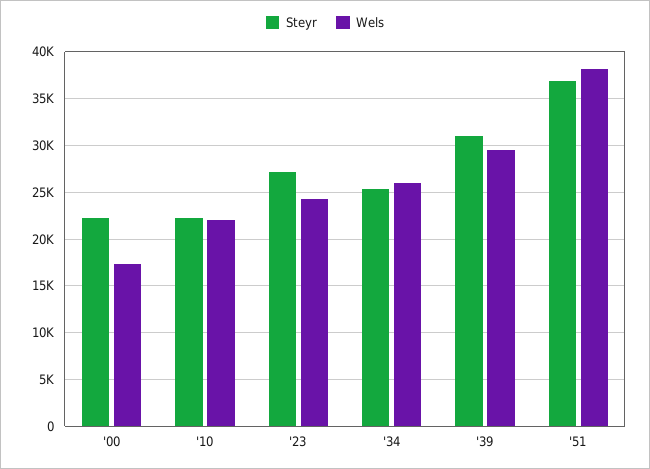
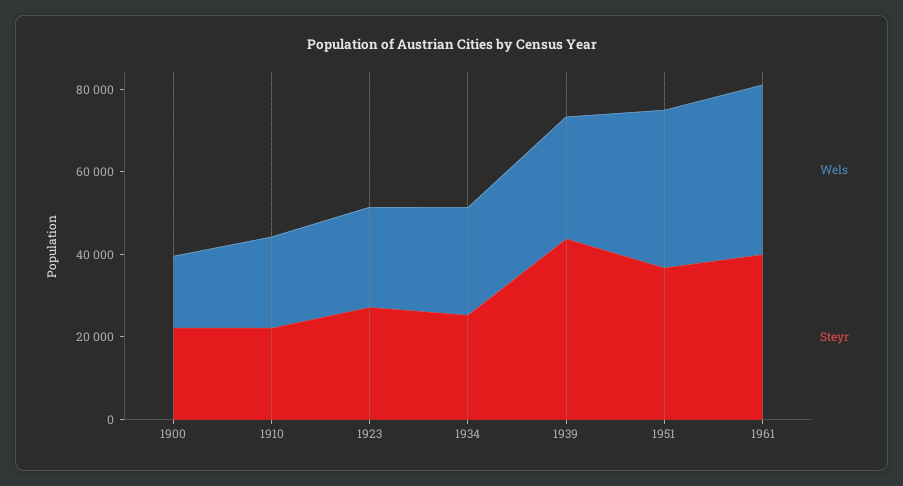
Steyr, '39: 31000 -> 45000
Wels, 1961: none -> 40000
Steyr, 1961: none -> 40000

